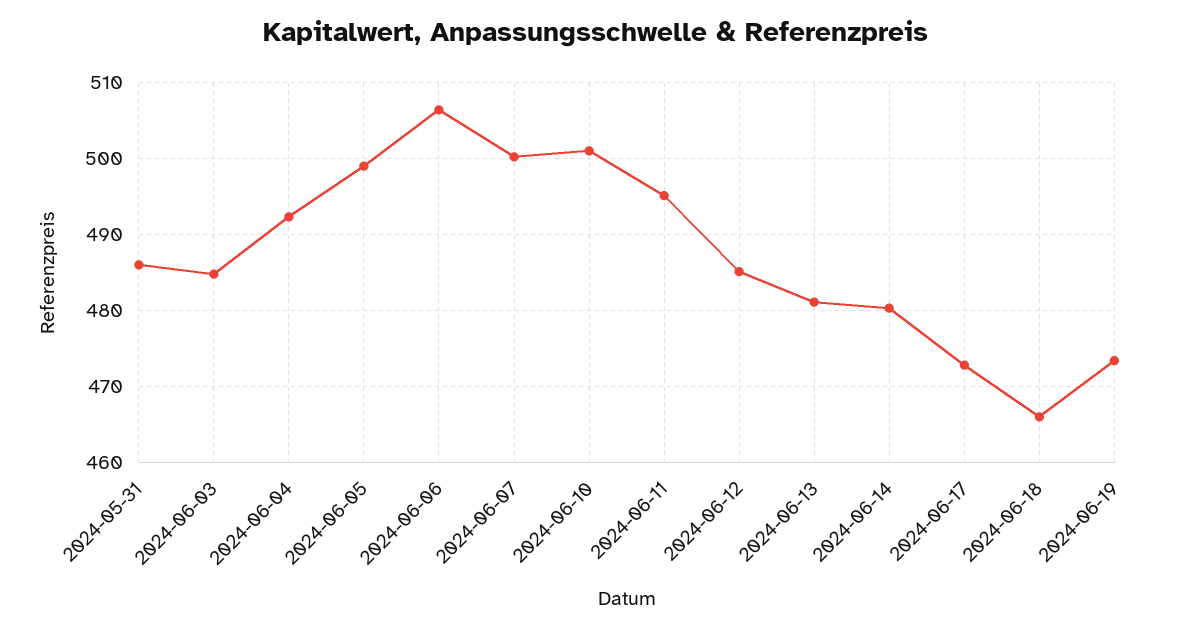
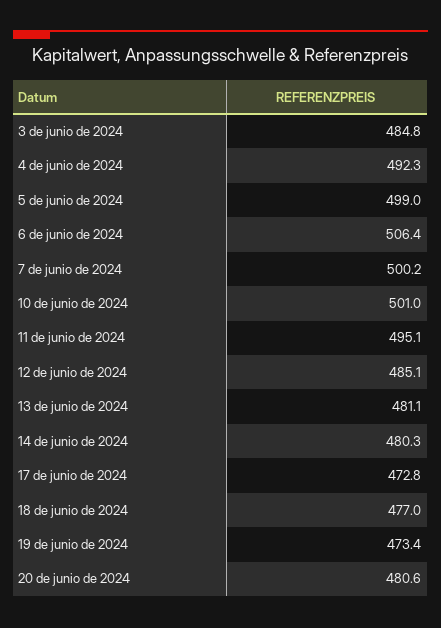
2024-05-31: 486 -> none
2024-06-18: 466 -> 477
20 de junio de 2024: none -> 480.6

